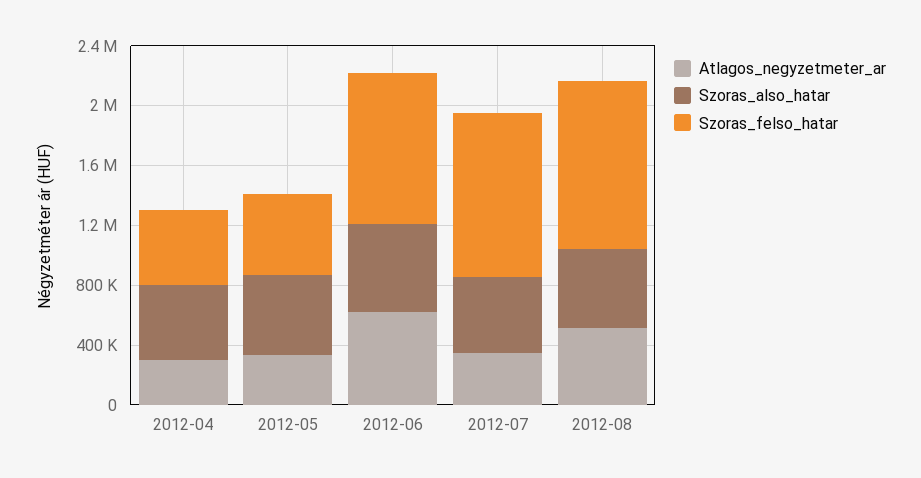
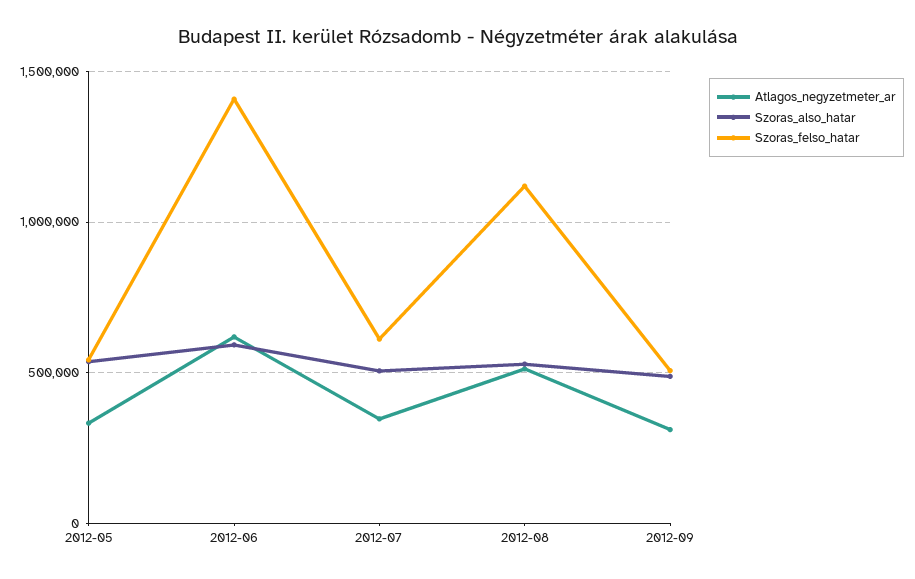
Atlagos_negyzetmeter_ar, 2012-04: 300000 -> none
Szoras_also_hatar, 2012-04: 500000 -> none
Szoras_felso_hatar, 2012-04: 500000 -> none
Szoras_felso_hatar, 2012-06: 1000000 -> 1400000
Szoras_felso_hatar, 2012-07: 1100000 -> 600000
Atlagos_negyzetmeter_ar, 2012-09: none -> 300000
Szoras_also_hatar, 2012-09: none -> 500000
Szoras_felso_hatar, 2012-09: none -> 500000

